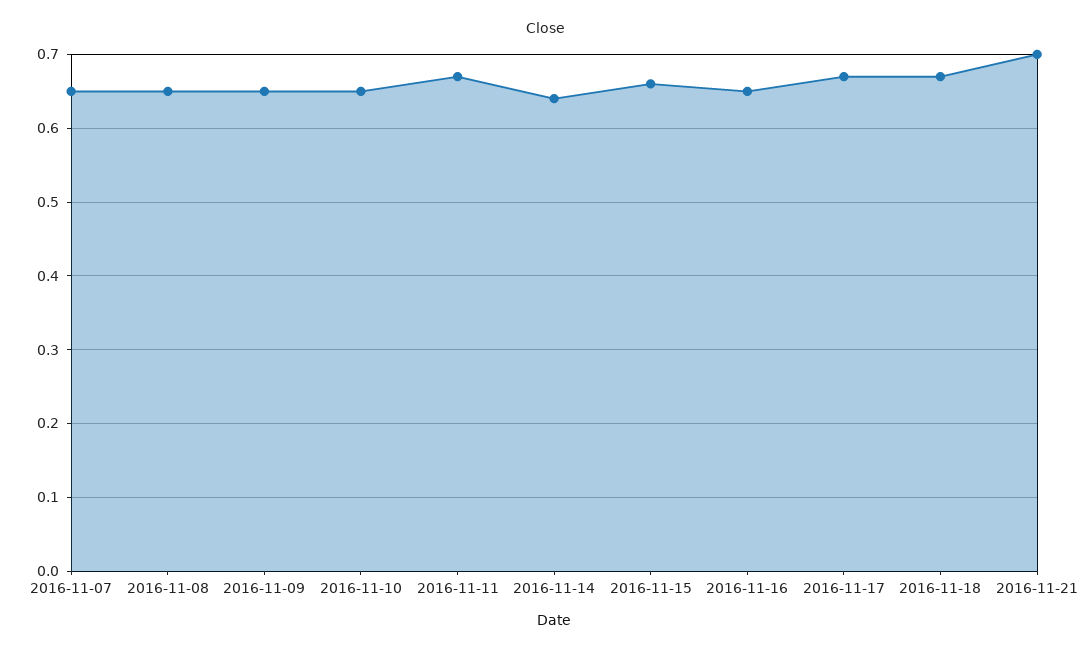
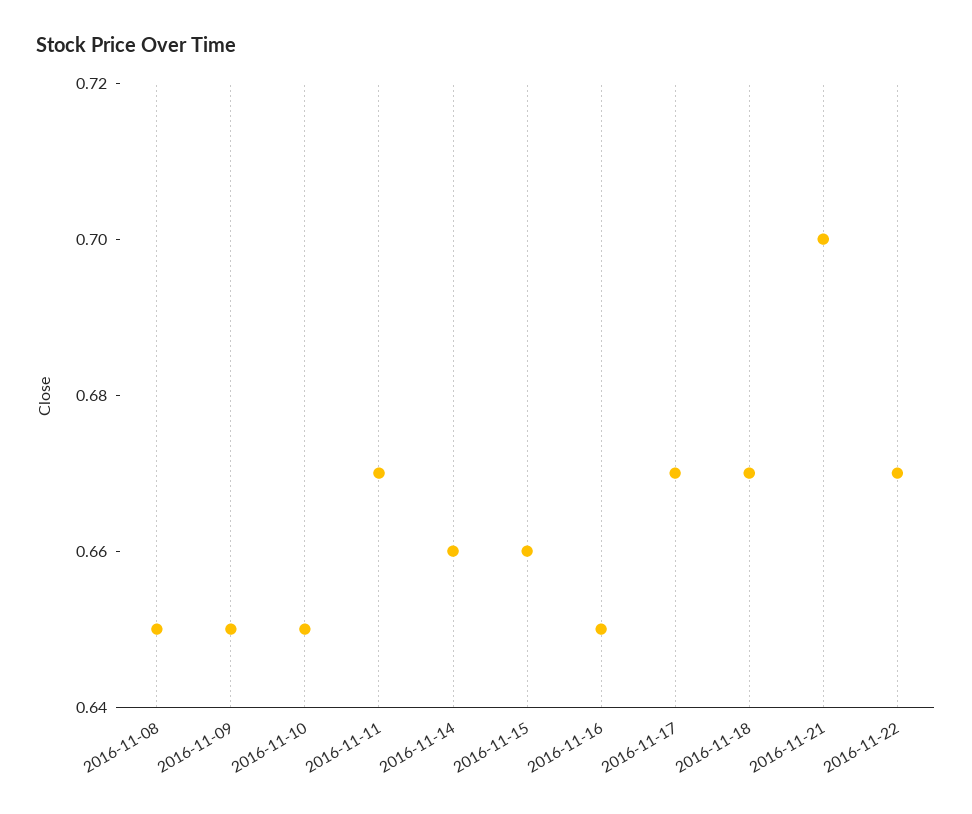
2016-11-07: 0.65 -> none
2016-11-14: 0.64 -> 0.66
2016-11-22: none -> 0.67

